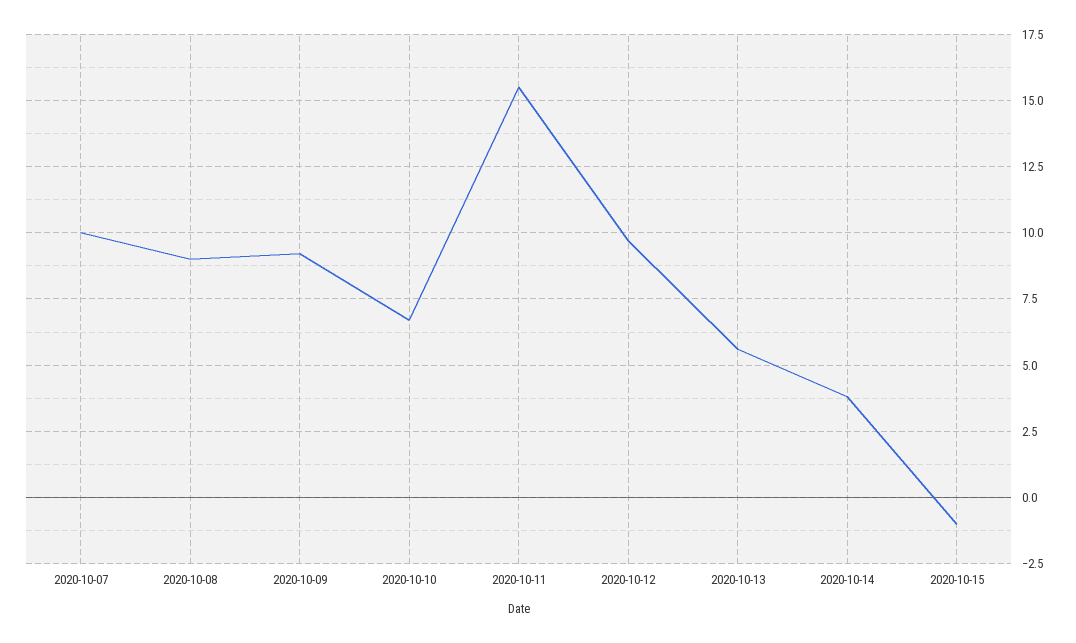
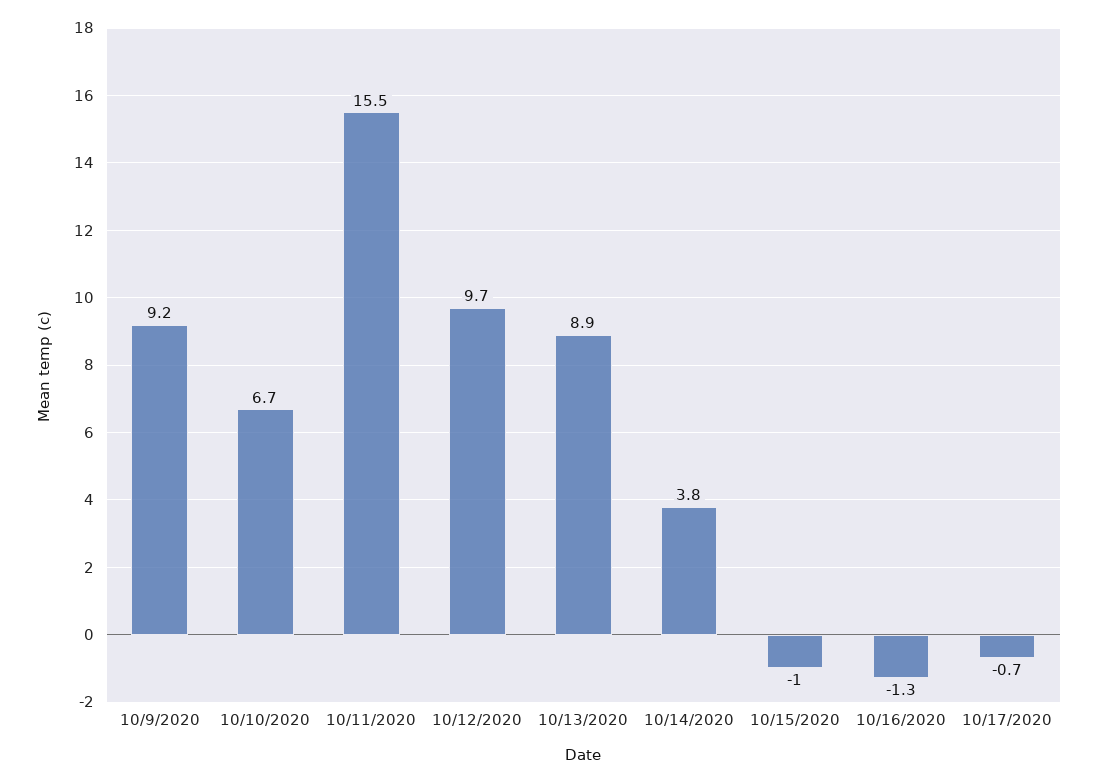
2020-10-07: 10 -> none
2020-10-08: 9 -> none
2020-10-13: 5.5 -> 8.9
10/16/2020: none -> -1.3
10/17/2020: none -> -0.7

